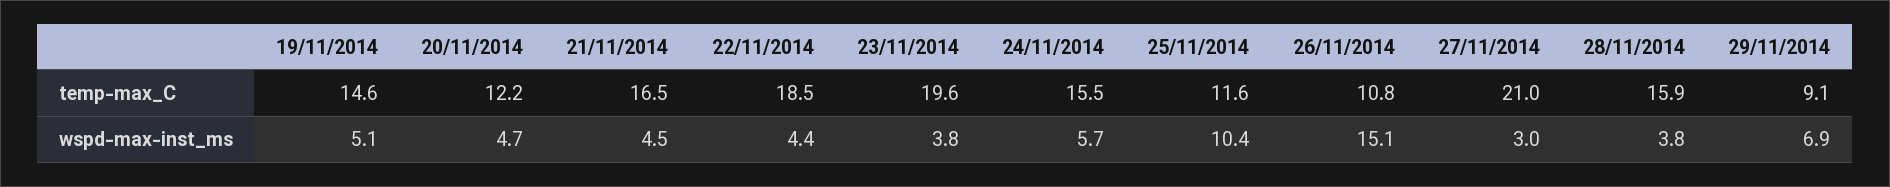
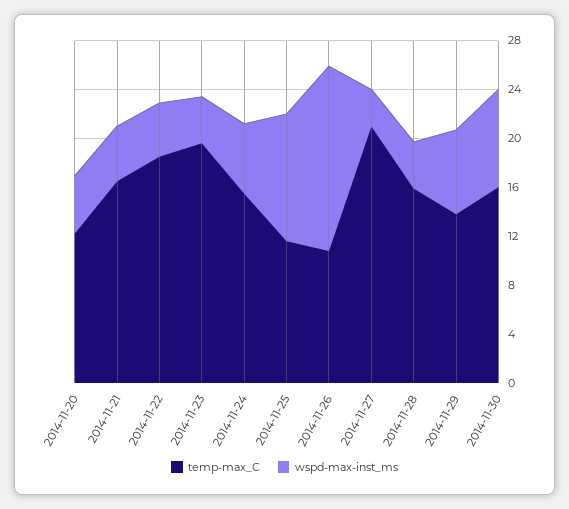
temp-max_C, 19/11/2014: 14.6 -> none
temp-max_C, 29/11/2014: 9.1 -> 14
wspd-max-inst_ms, 19/11/2014: 5.1 -> none
temp-max_C, 2014-11-30: none -> 16
wspd-max-inst_ms, 2014-11-30: none -> 8

